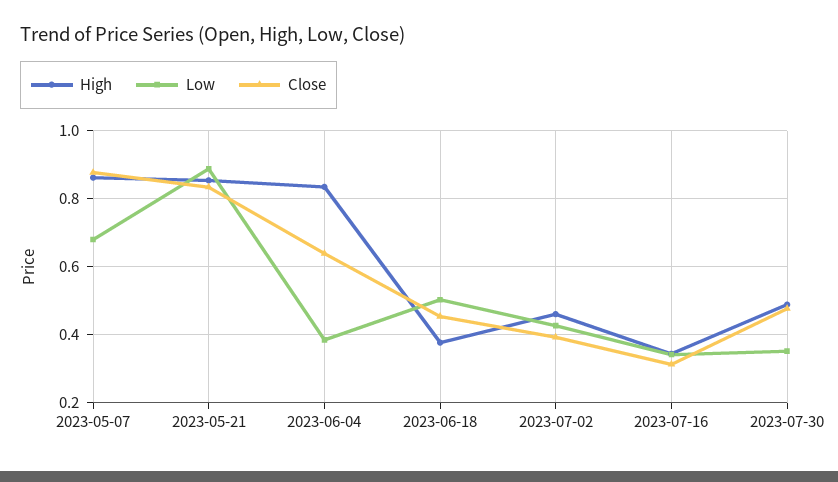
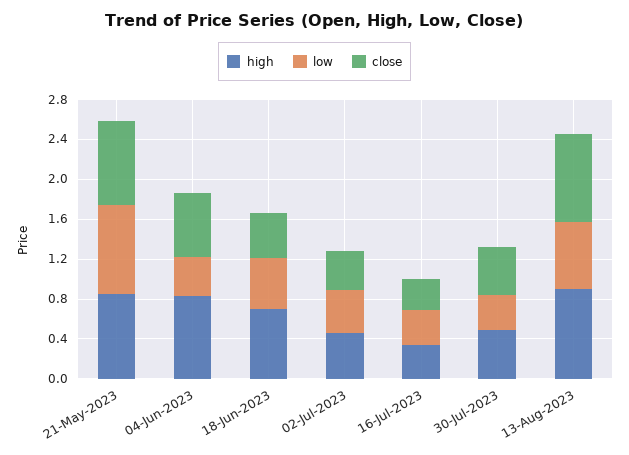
High, 2023-05-07: 0.86 -> none
Low, 2023-05-07: 0.68 -> none
Close, 2023-05-07: 0.88 -> none
High, 2023-06-18: 0.38 -> 0.7
High, 13-Aug-2023: none -> 0.9
Low, 13-Aug-2023: none -> 0.7
Close, 13-Aug-2023: none -> 0.9

